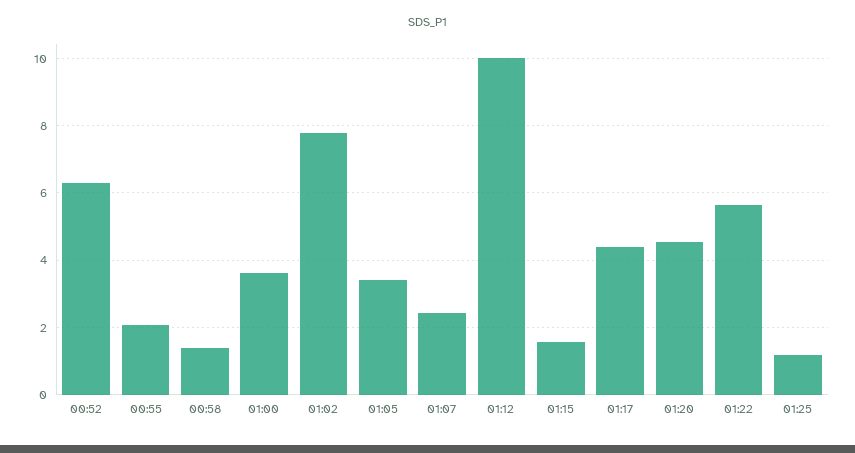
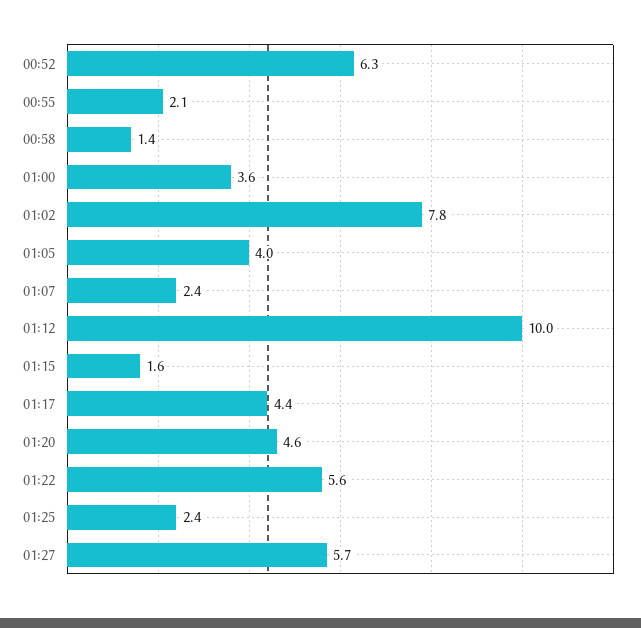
01:05: 3.4 -> 4
01:25: 1.2 -> 2.4
01:27: none -> 5.7

